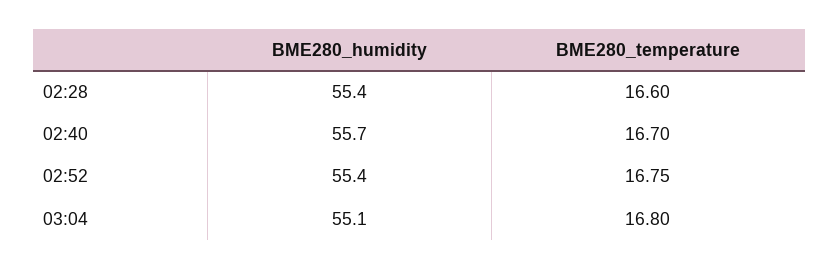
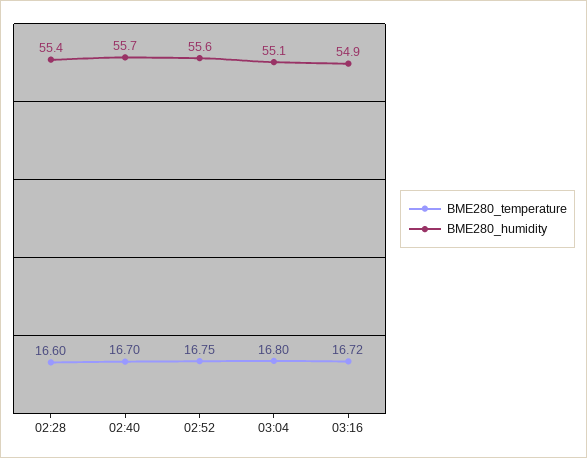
BME280_humidity, 02:52: 55.4 -> 55.6
BME280_temperature, 03:16: none -> 16.72
BME280_humidity, 03:16: none -> 54.9

